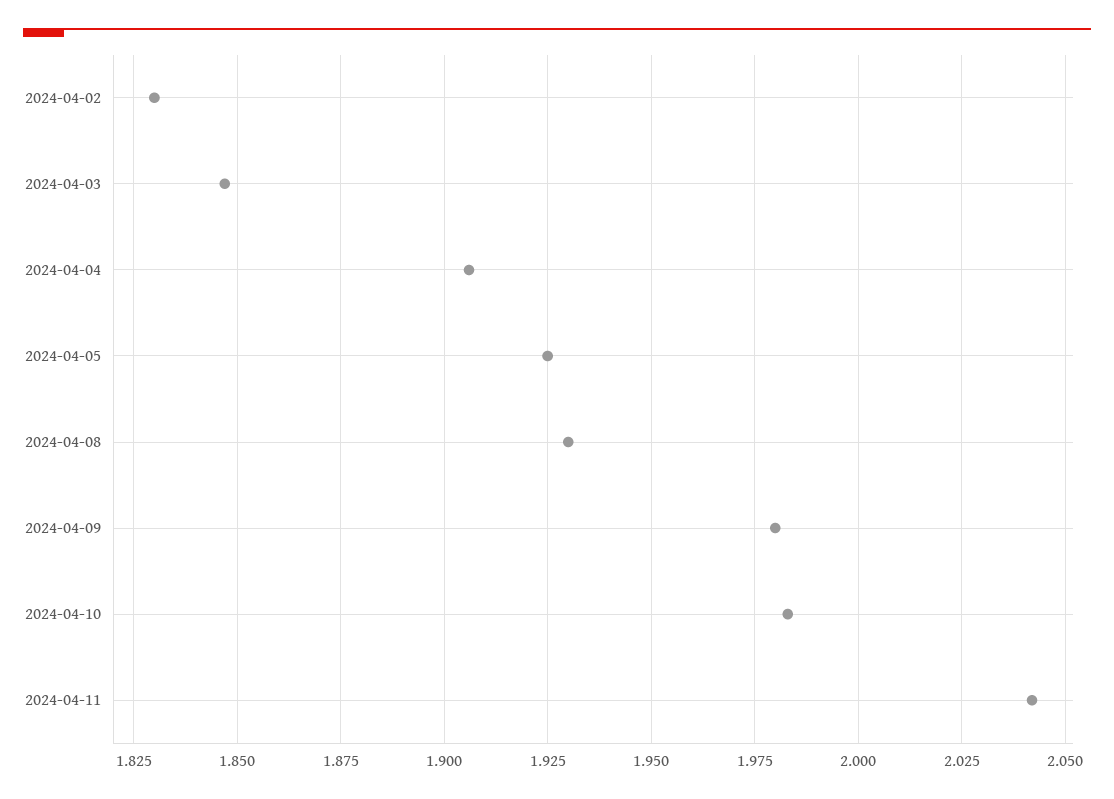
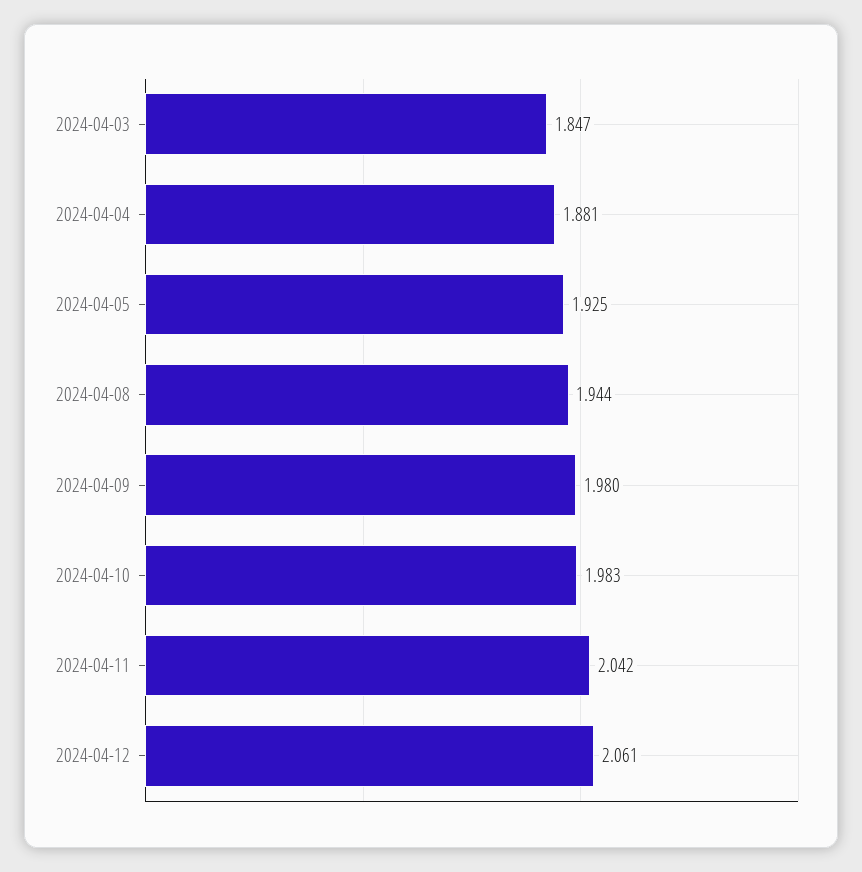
2024-04-02: 1.83 -> none
2024-04-04: 1.905 -> 1.881
2024-04-08: 1.93 -> 1.944
2024-04-12: none -> 2.061

